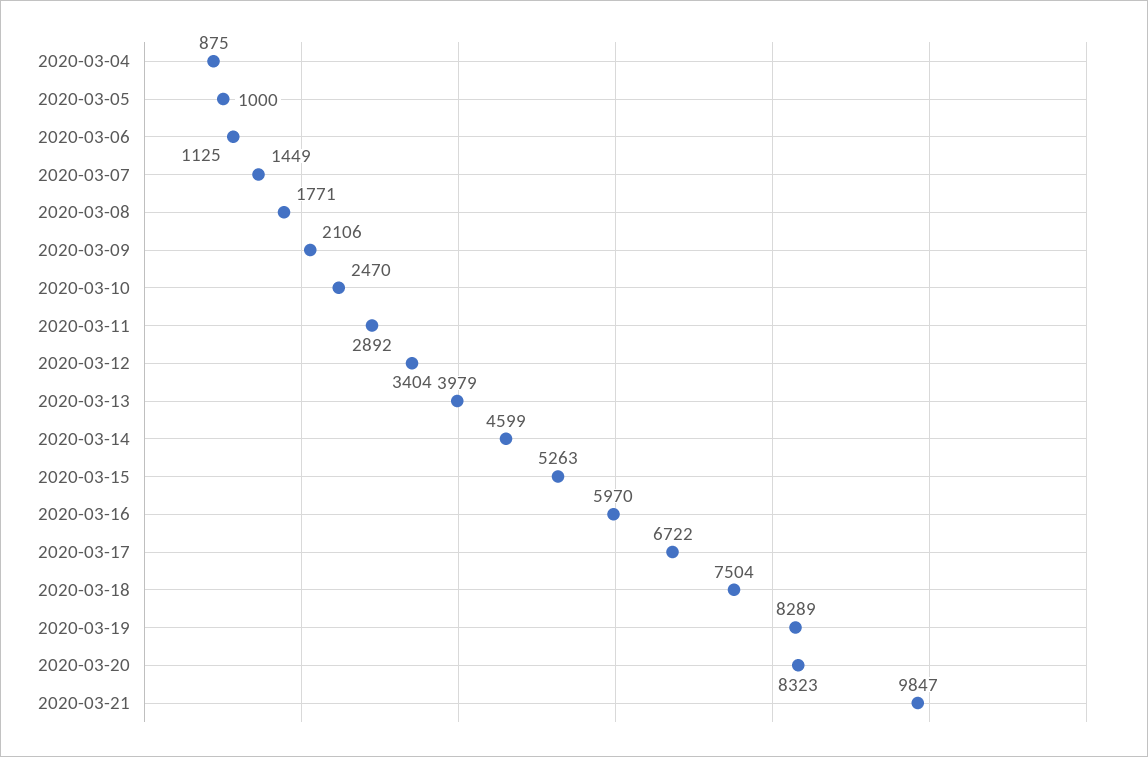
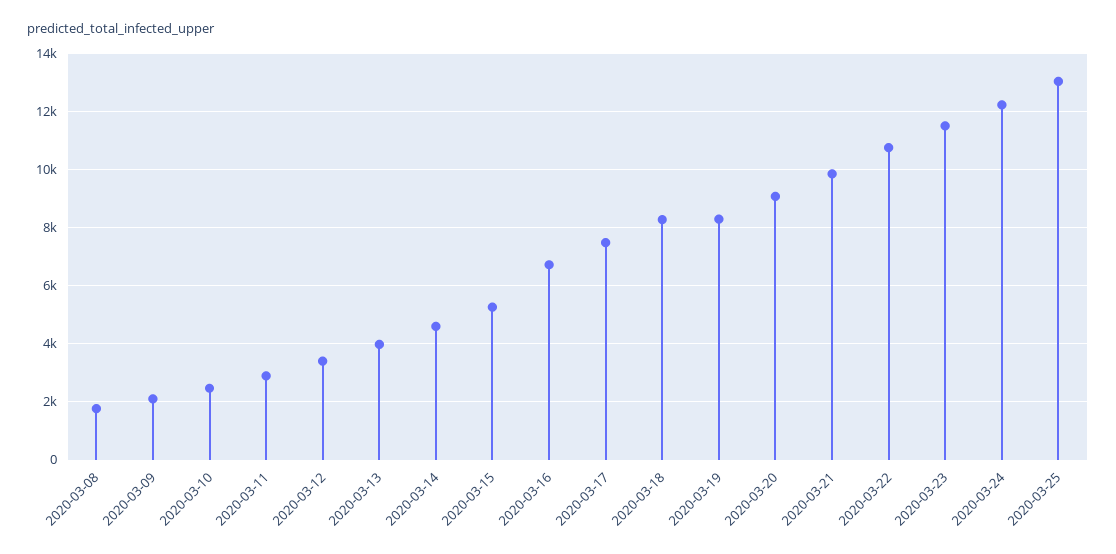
2020-03-04: 875 -> none
2020-03-05: 1000 -> none
2020-03-06: 1125 -> none
2020-03-07: 1449 -> none
2020-03-16: 5970 -> 6750
2020-03-17: 6722 -> 7500
2020-03-18: 7504 -> 8250
2020-03-20: 8323 -> 9000
2020-03-22: none -> 10750
2020-03-23: none -> 11500
2020-03-24: none -> 12250
2020-03-25: none -> 13000

